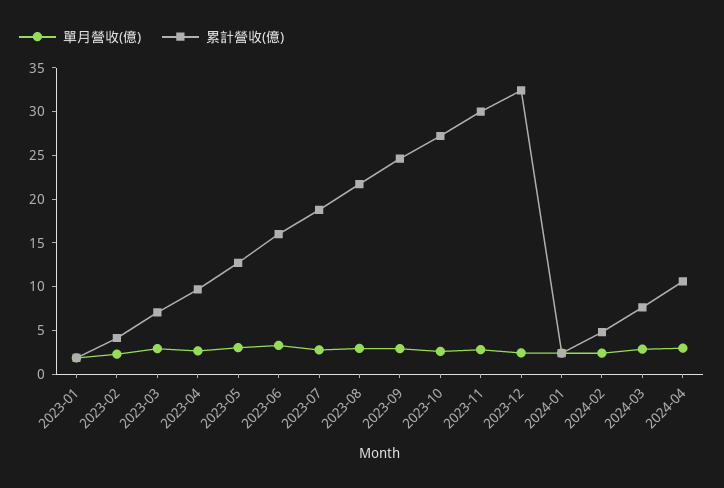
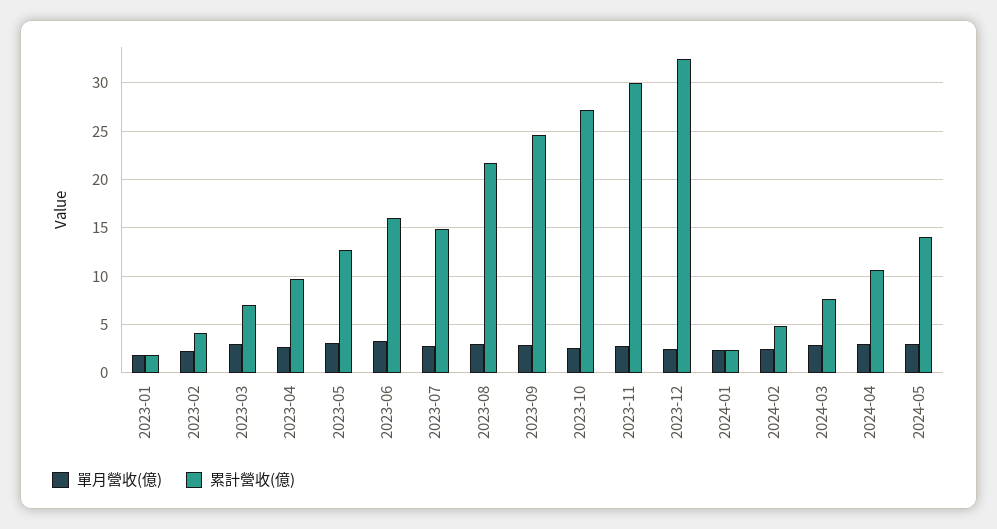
累計營收(億), 2023-07: 19 -> 15
單月營收(億), 2024-05: none -> 3
累計營收(億), 2024-05: none -> 14

